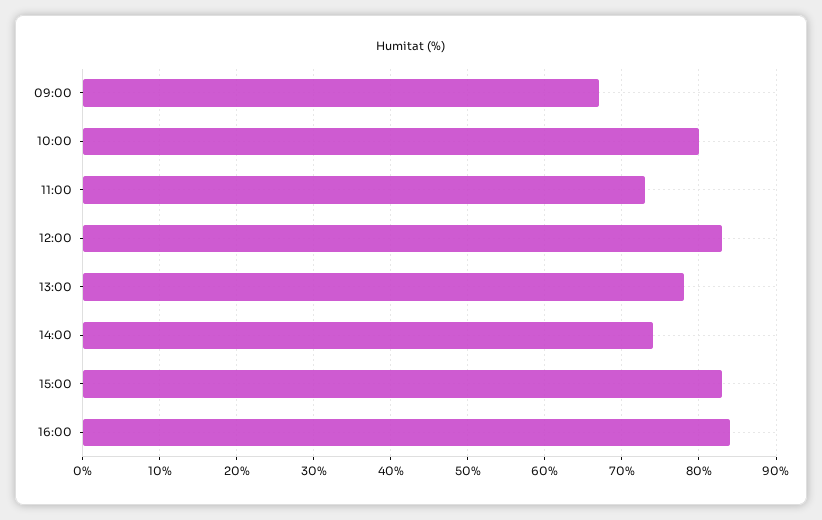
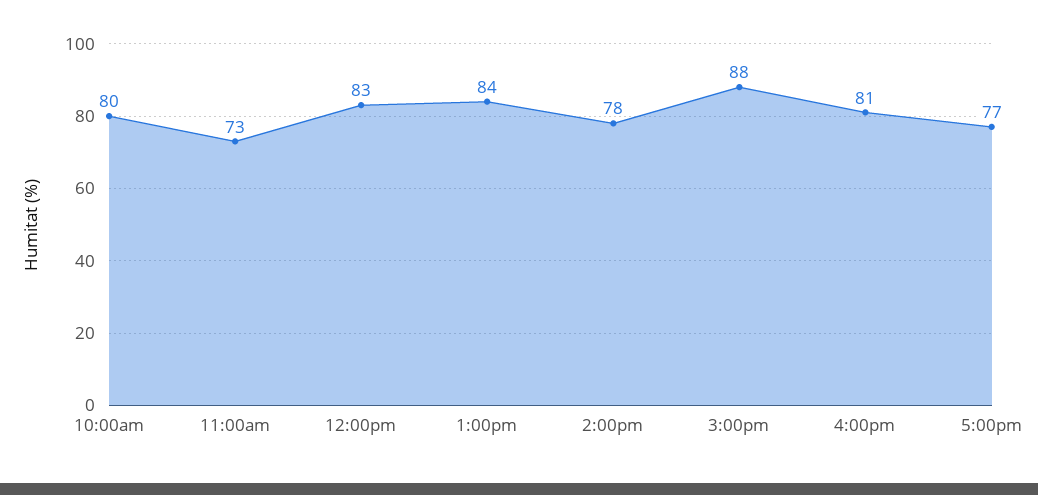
09:00: 67 -> none
13:00: 78 -> 84
14:00: 74 -> 78
15:00: 83 -> 88
16:00: 84 -> 81
5:00pm: none -> 77

